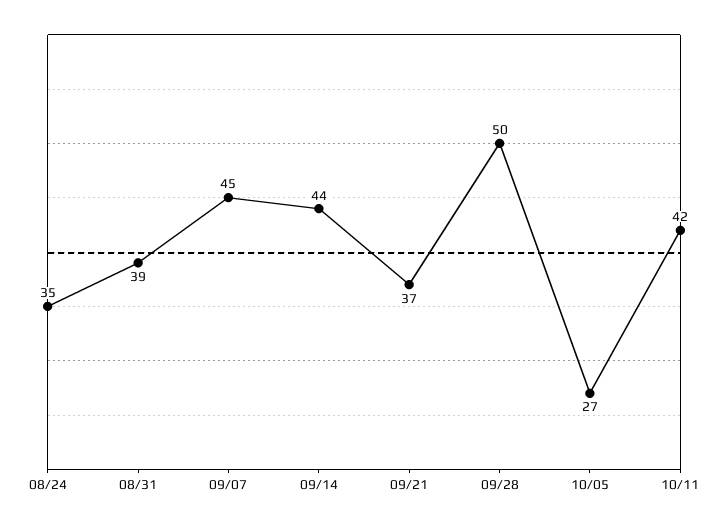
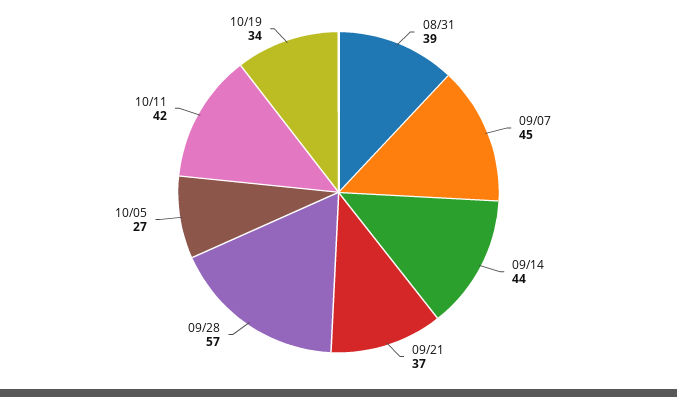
08/24: 35 -> none
09/28: 50 -> 57
10/19: none -> 34

